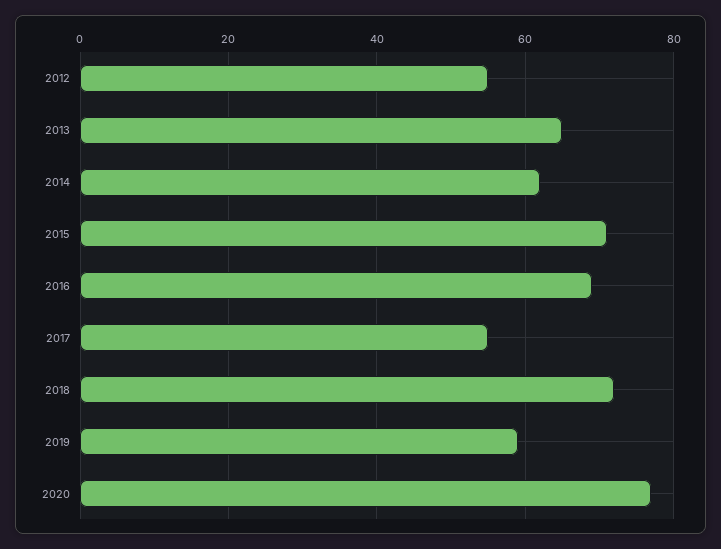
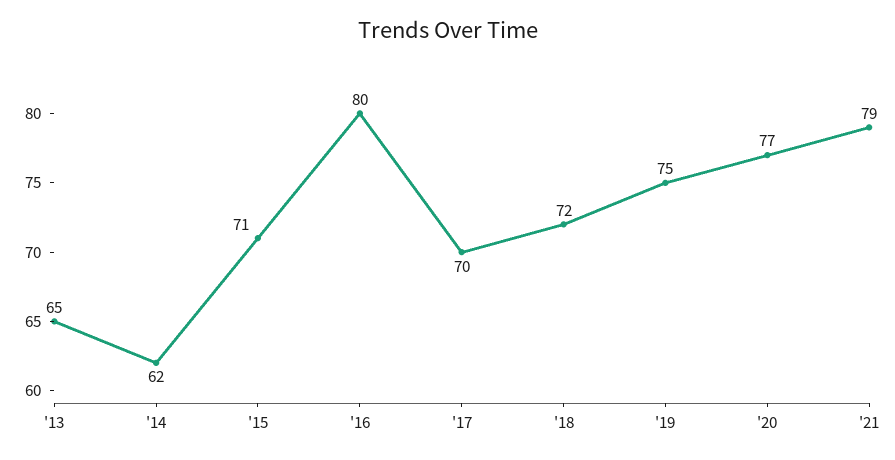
2012: 55 -> none
2016: 70 -> 80
2017: 55 -> 70
2019: 60 -> 75
'21: none -> 79

